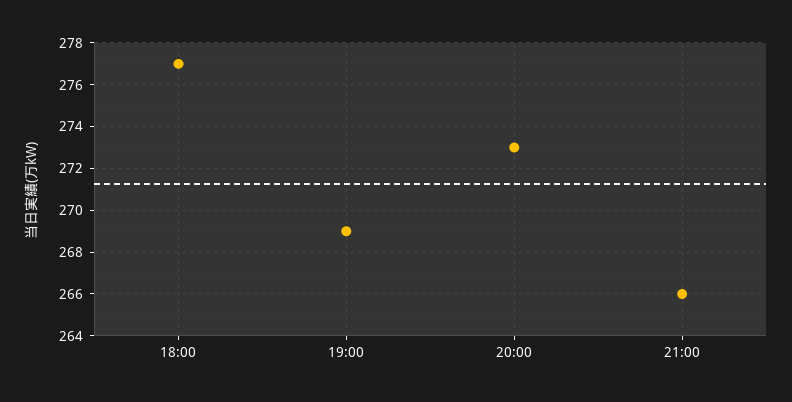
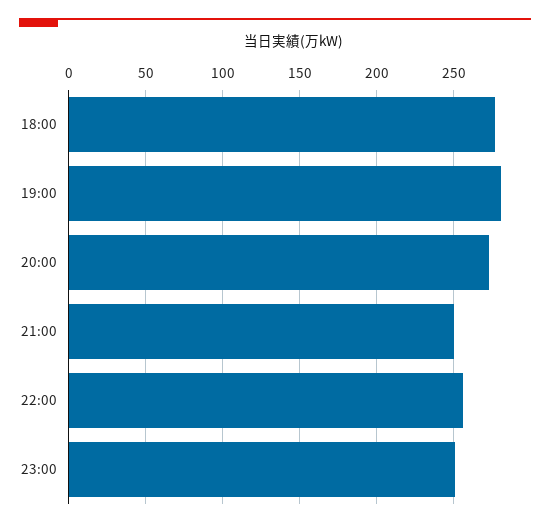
19:00: 269 -> 280
21:00: 266 -> 250
22:00: none -> 255
23:00: none -> 250

